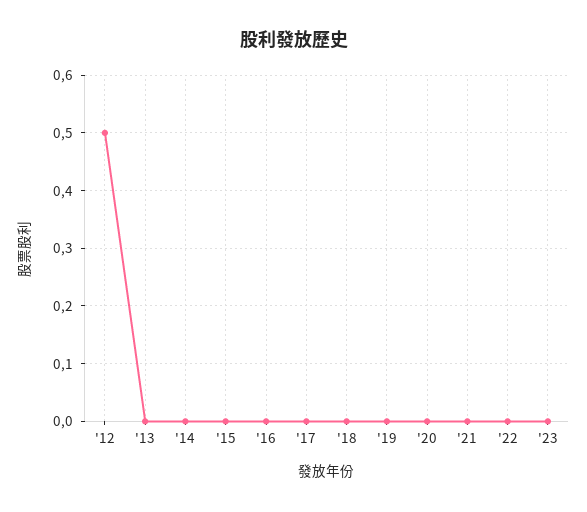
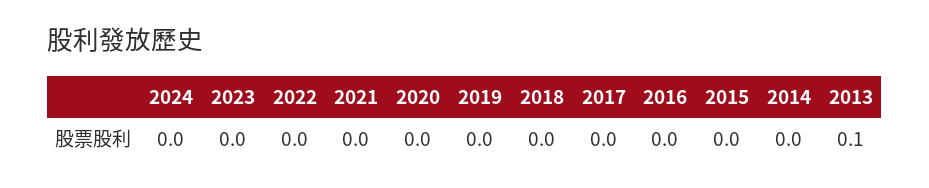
'12: 0.5 -> none
'13: 0 -> 0.1
2024: none -> 0

